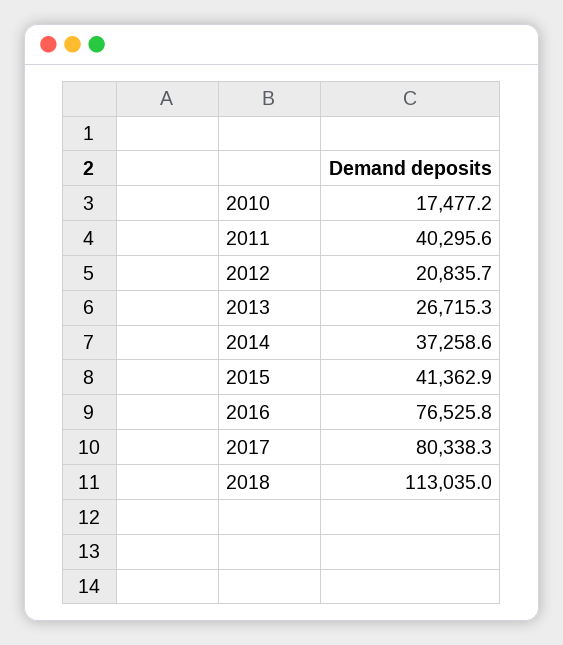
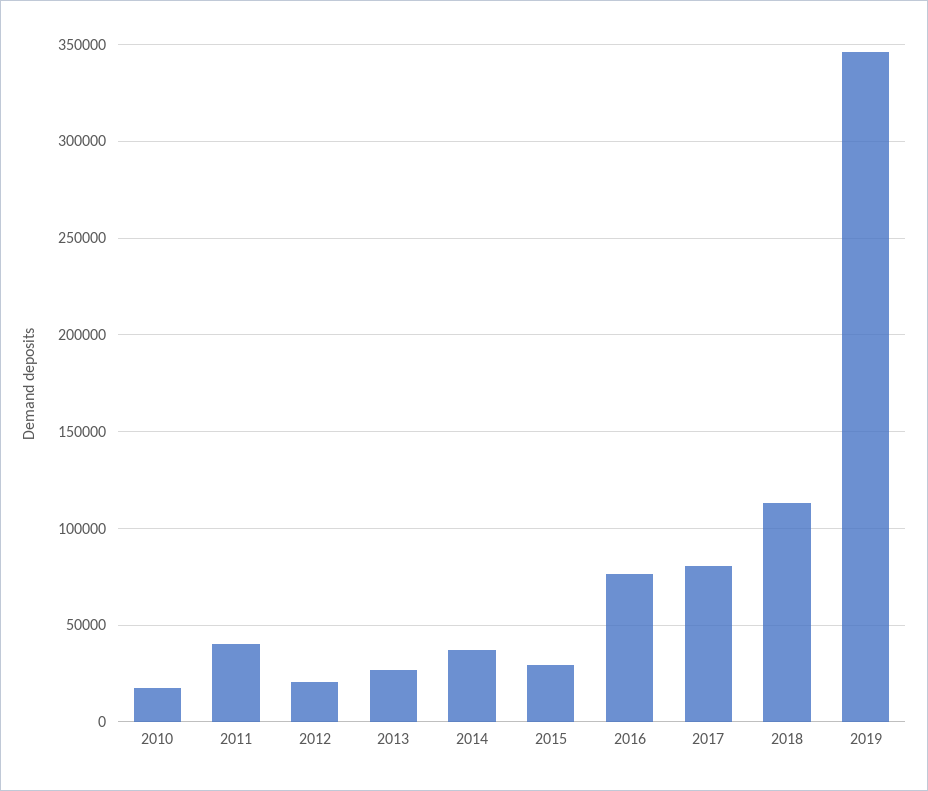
2015: 41362.9 -> 30000
2019: none -> 345000

